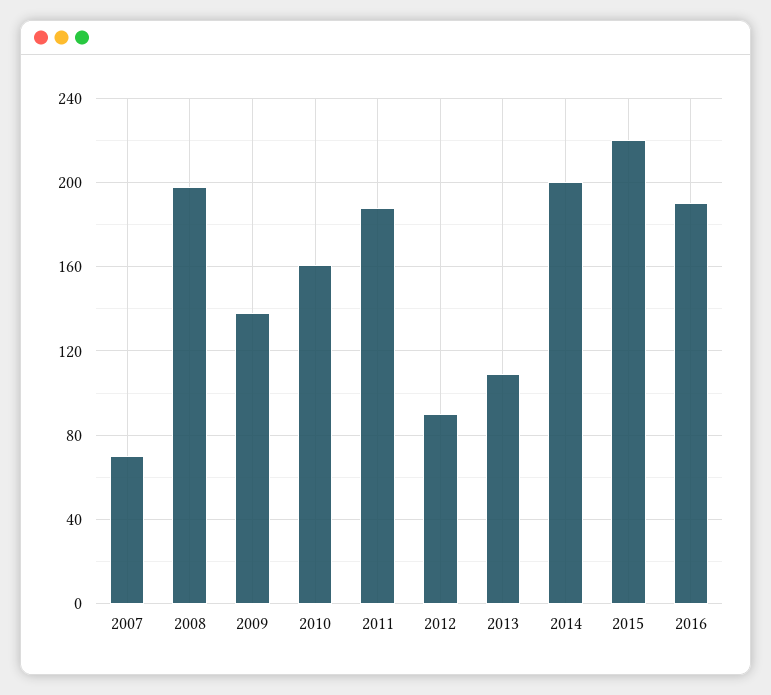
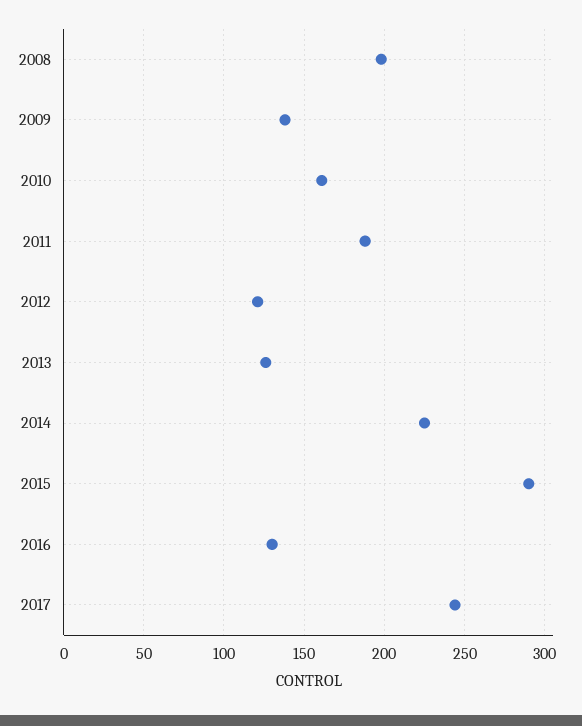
2007: 70 -> none
2012: 90 -> 120
2013: 110 -> 125
2014: 200 -> 225
2015: 220 -> 290
2016: 190 -> 130
2017: none -> 245

